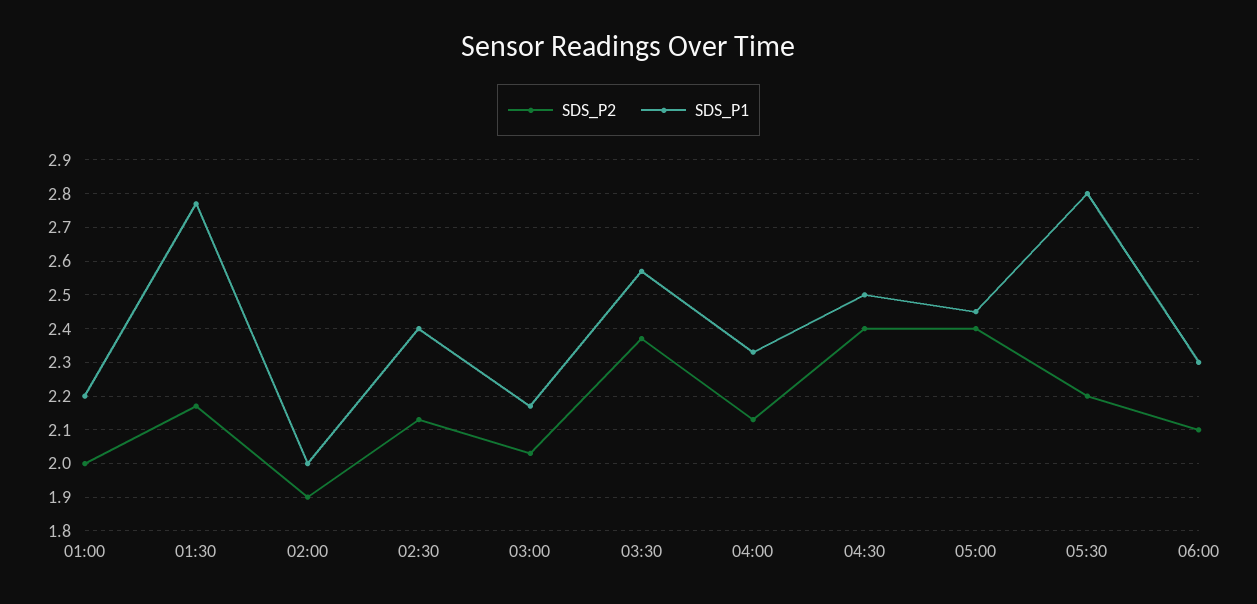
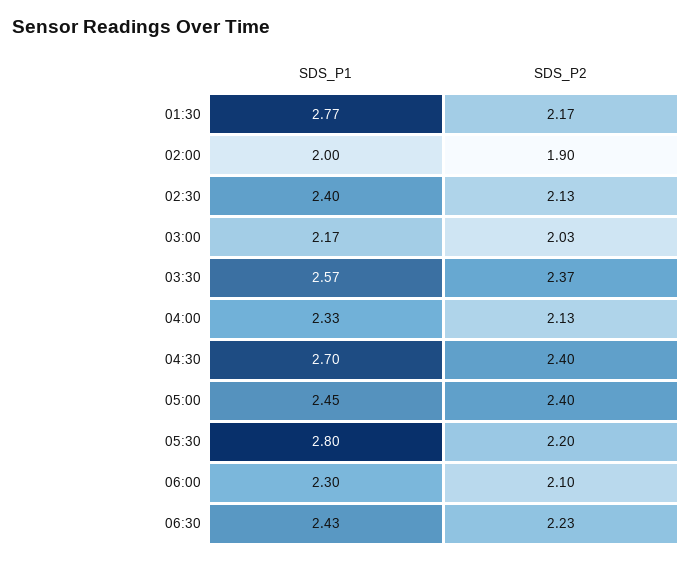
SDS_P2, 01:00: 2 -> none
SDS_P1, 01:00: 2.2 -> none
SDS_P1, 04:30: 2.5 -> 2.7
SDS_P1, 06:30: none -> 2.43
SDS_P2, 06:30: none -> 2.23

